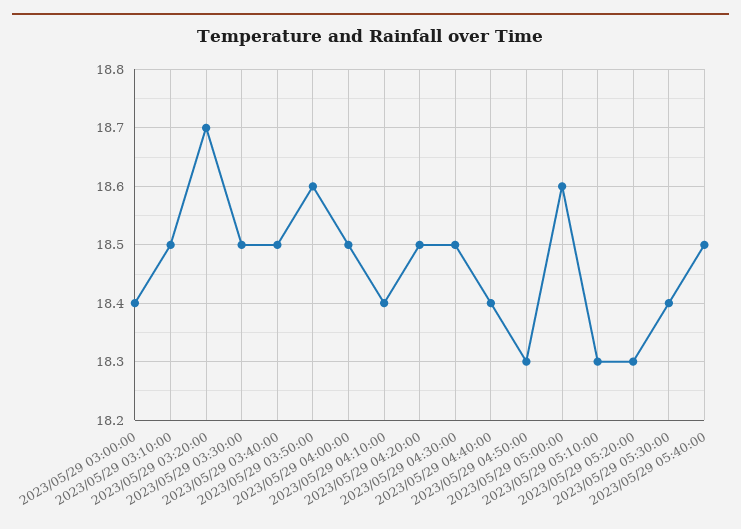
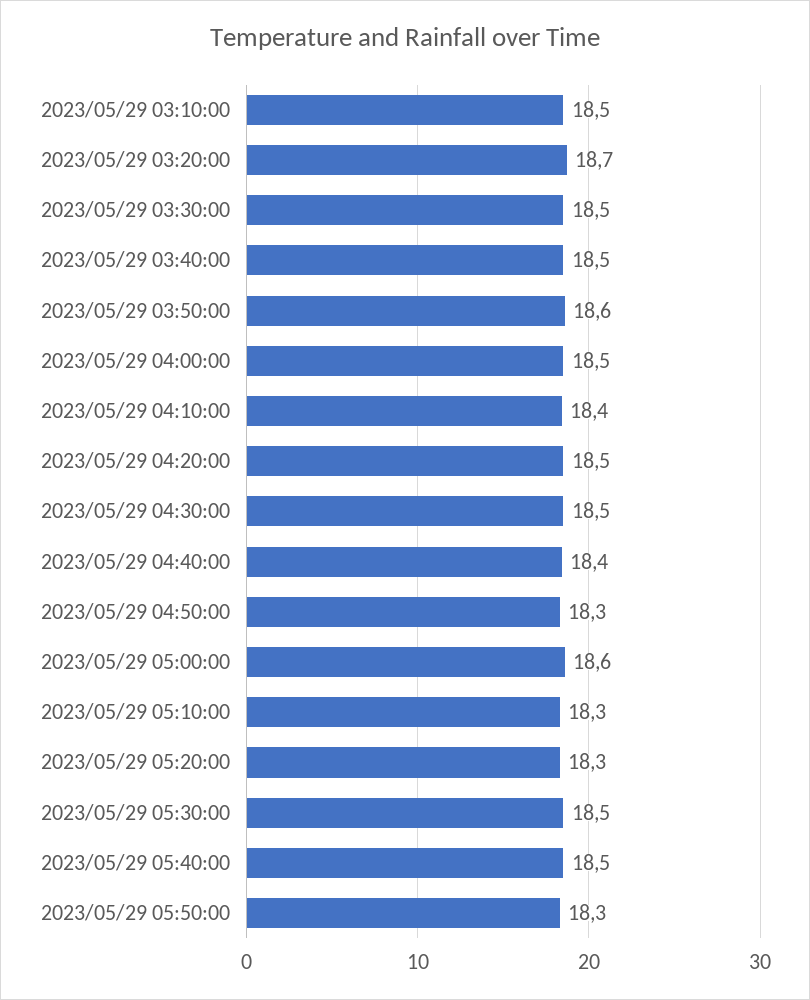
2023/05/29 03:00:00: 18.4 -> none
2023/05/29 05:30:00: 18.4 -> 18.5
2023/05/29 05:50:00: none -> 18.3

